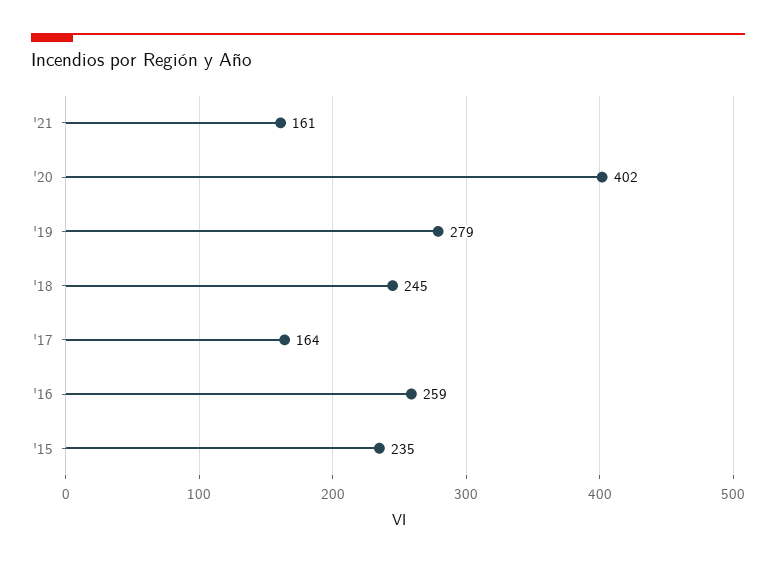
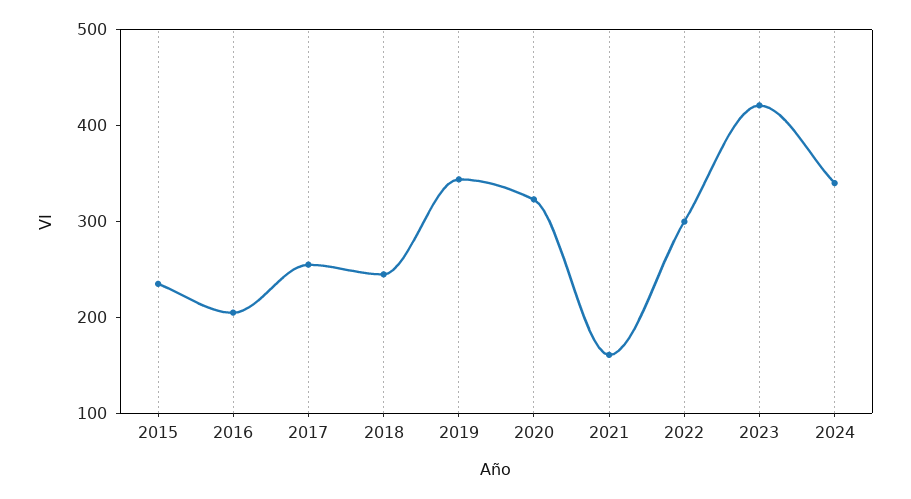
'20: 402 -> 320
'19: 279 -> 340
'17: 164 -> 260
'16: 259 -> 200
2022: none -> 300
2023: none -> 420
2024: none -> 340

